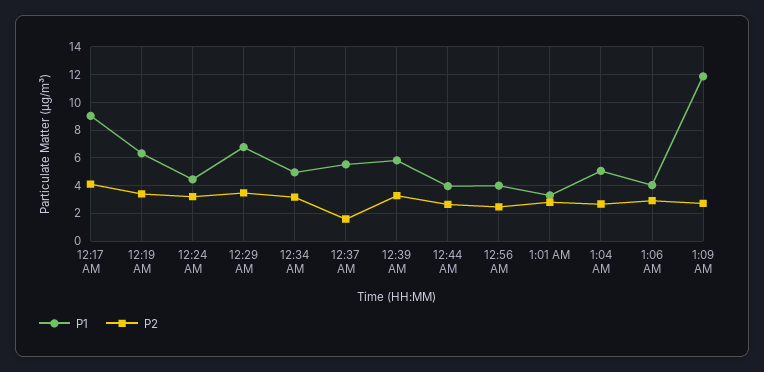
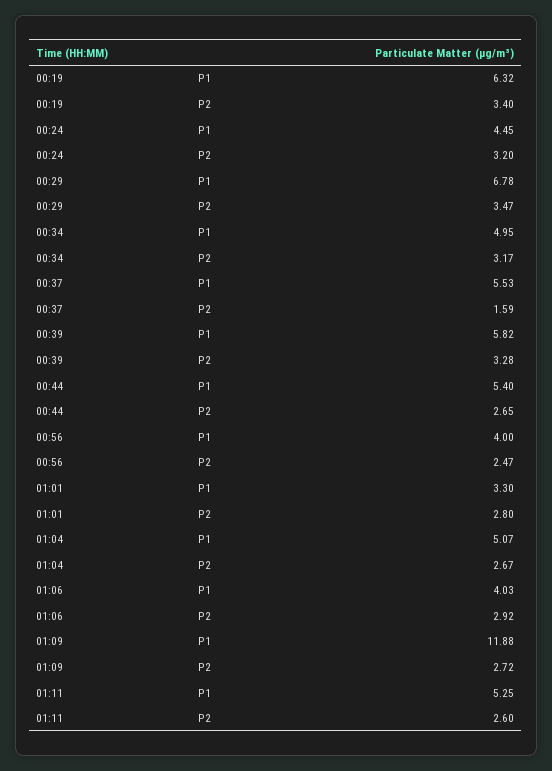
P1, 12:17 AM: 9 -> none
P2, 12:17 AM: 4 -> none
P1, 12:44 AM: 4 -> 5.4
P1, 01:11: none -> 5.25
P2, 01:11: none -> 2.6

